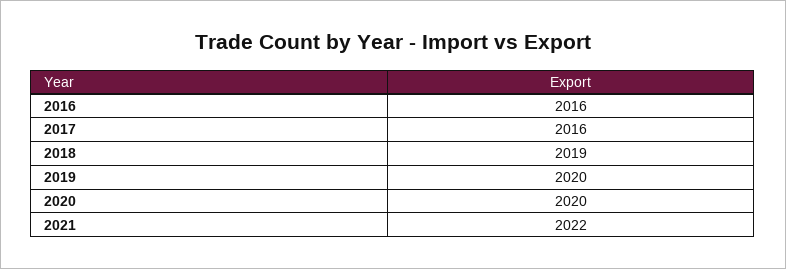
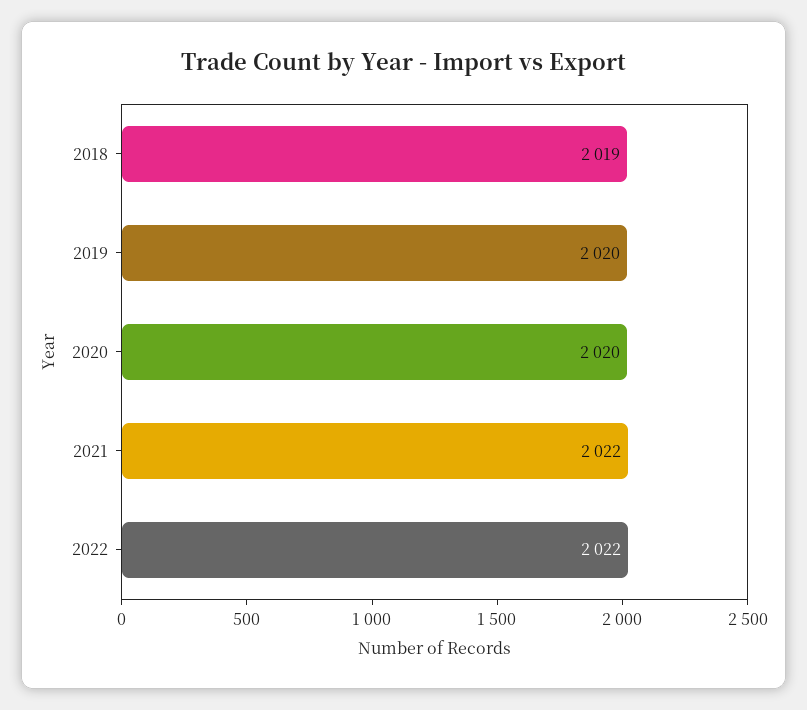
2016: 2016 -> none
2017: 2016 -> none
2022: none -> 2022

